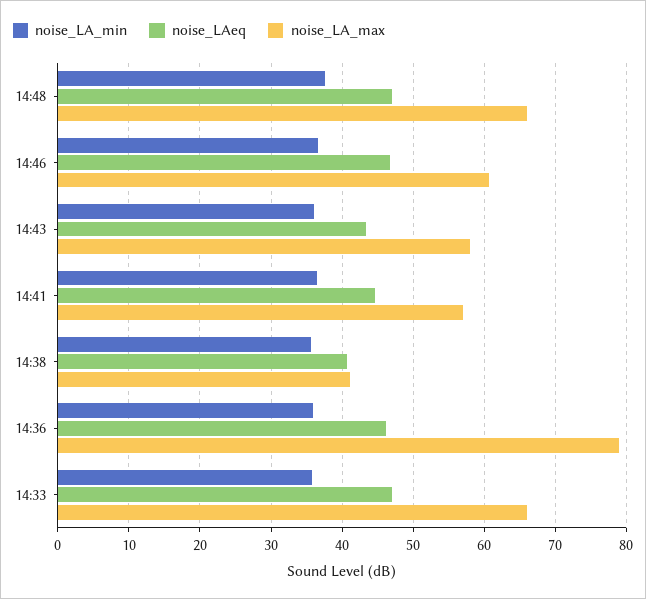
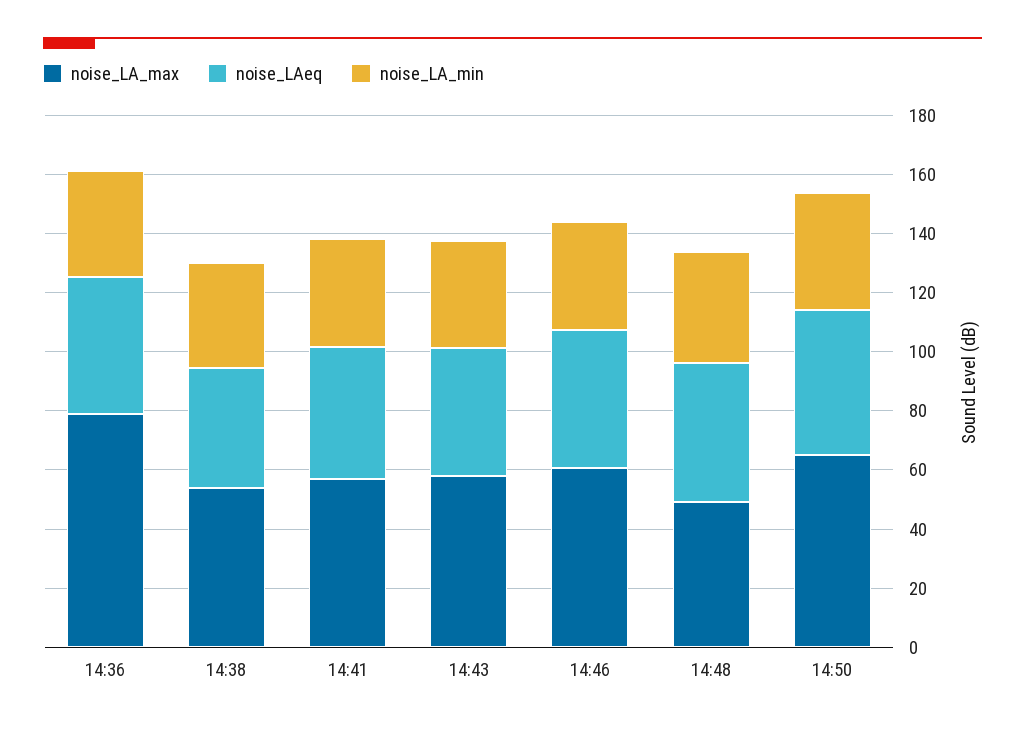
noise_LA_max, 14:48: 66 -> 50
noise_LA_max, 14:38: 41 -> 55
noise_LA_min, 14:33: 36 -> none
noise_LAeq, 14:33: 47 -> none
noise_LA_max, 14:33: 66 -> none
noise_LA_max, 14:50: none -> 65
noise_LAeq, 14:50: none -> 50
noise_LA_min, 14:50: none -> 40

